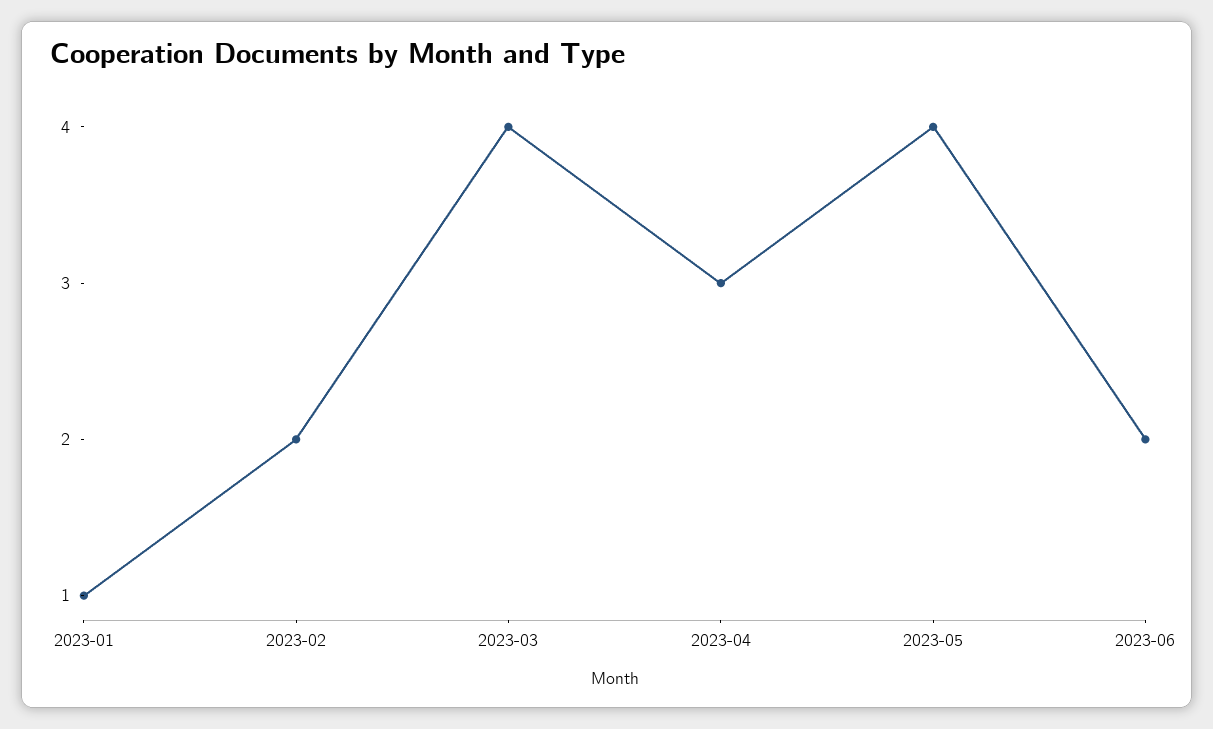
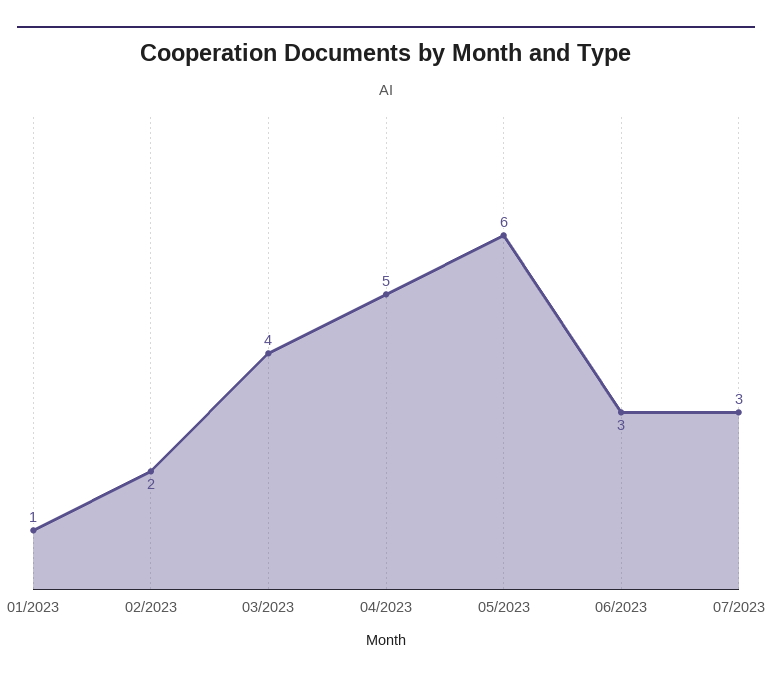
2023-04: 3 -> 5
2023-05: 4 -> 6
2023-06: 2 -> 3
07/2023: none -> 3

